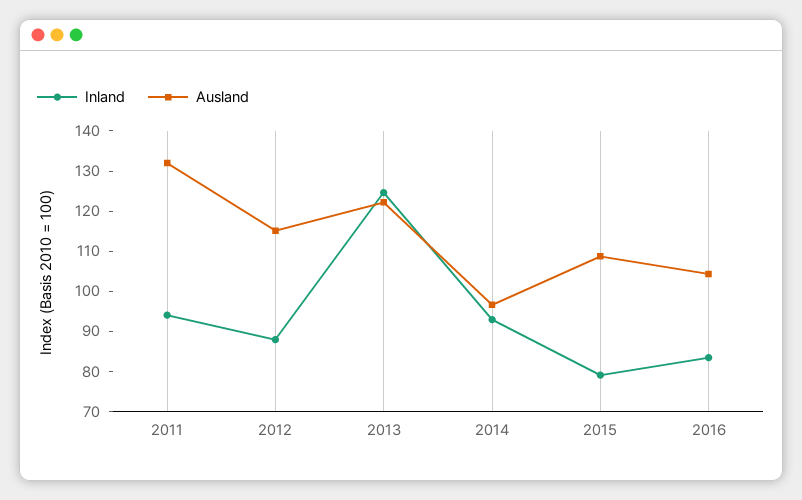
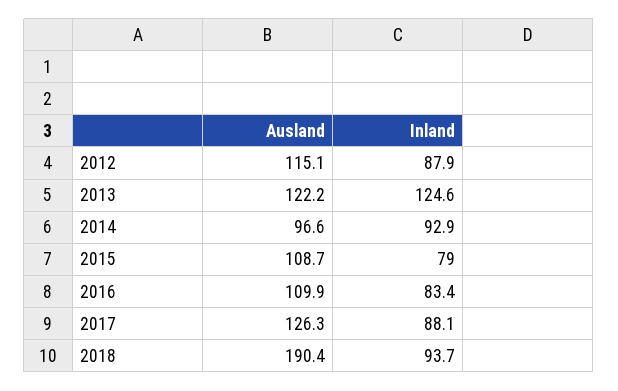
Inland, 2011: 94 -> none
Ausland, 2011: 132 -> none
Ausland, 2016: 104 -> 109.9
Ausland, 2017: none -> 126.3
Inland, 2017: none -> 88.1
Ausland, 2018: none -> 190.4
Inland, 2018: none -> 93.7

